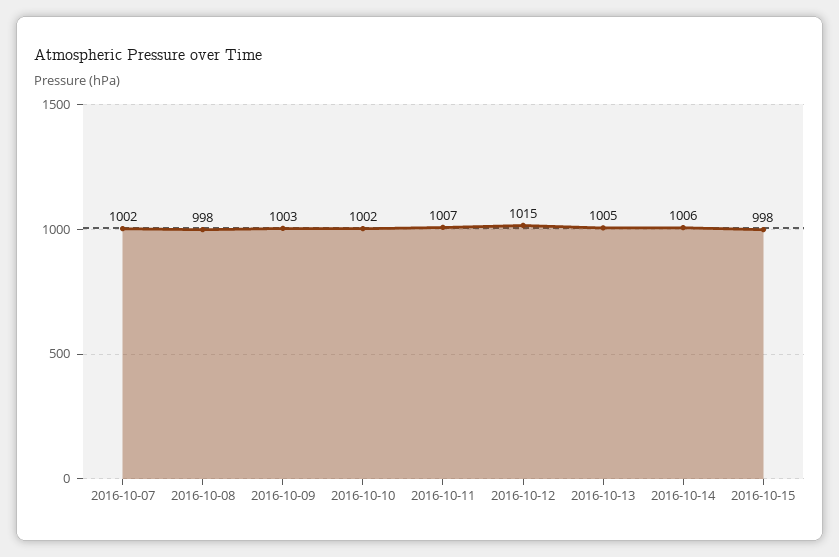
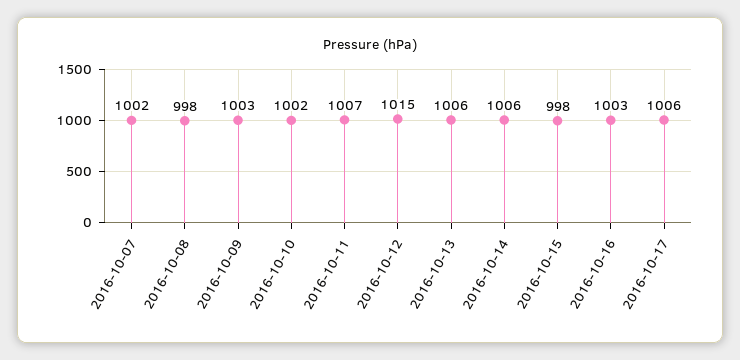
2016-10-13: 1005 -> 1006
2016-10-16: none -> 1003
2016-10-17: none -> 1006

